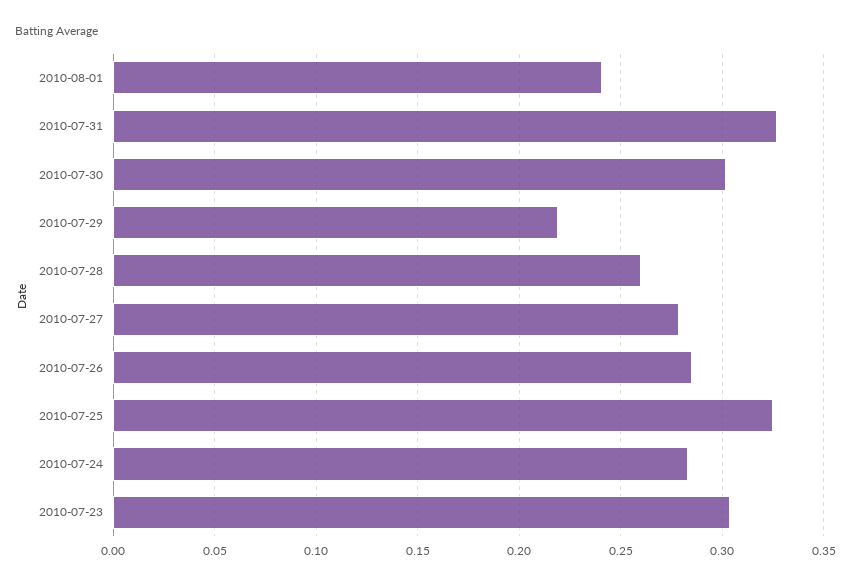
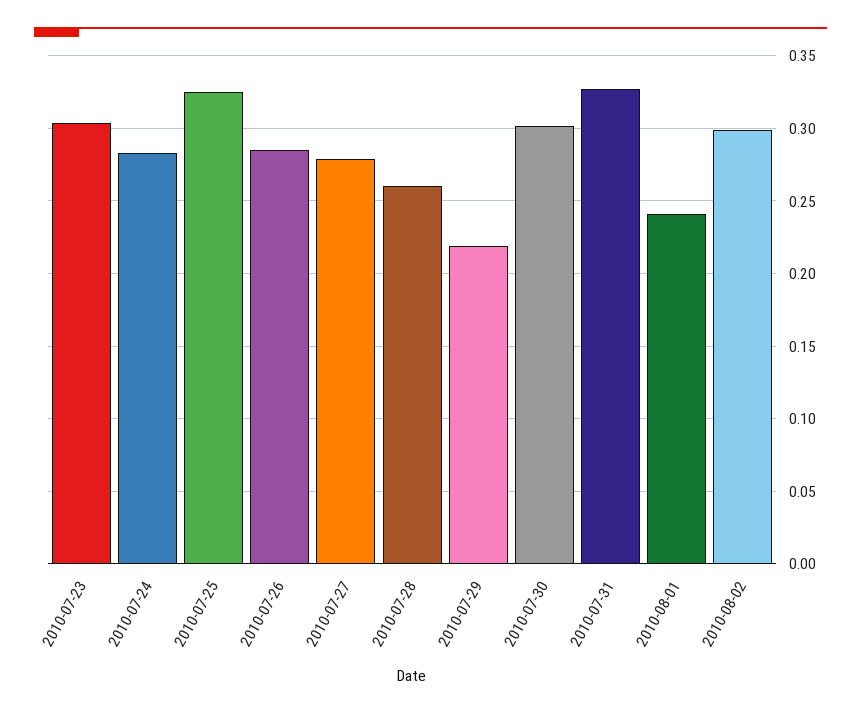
2010-08-02: none -> 0.3

